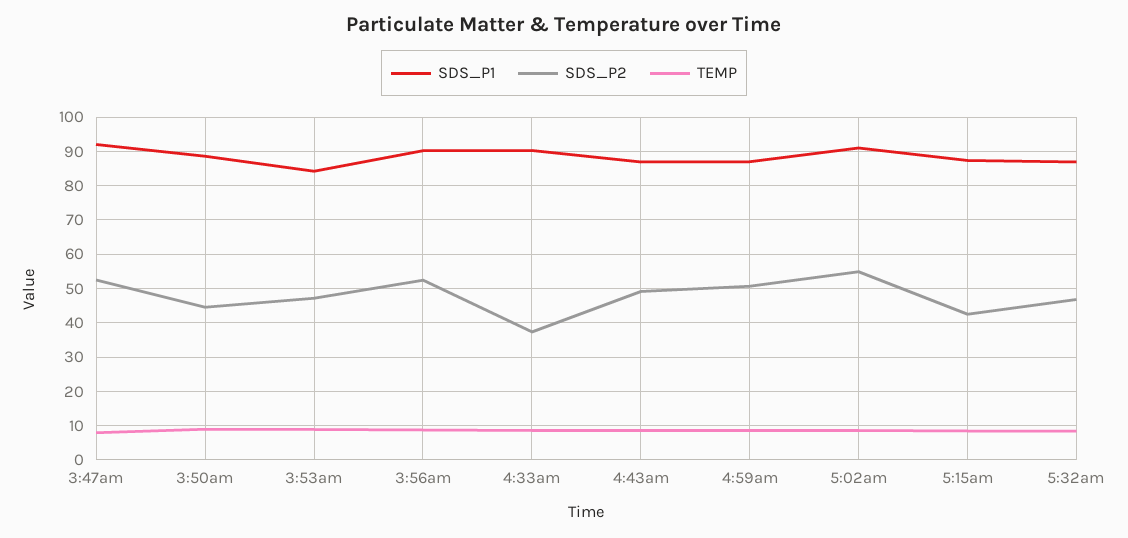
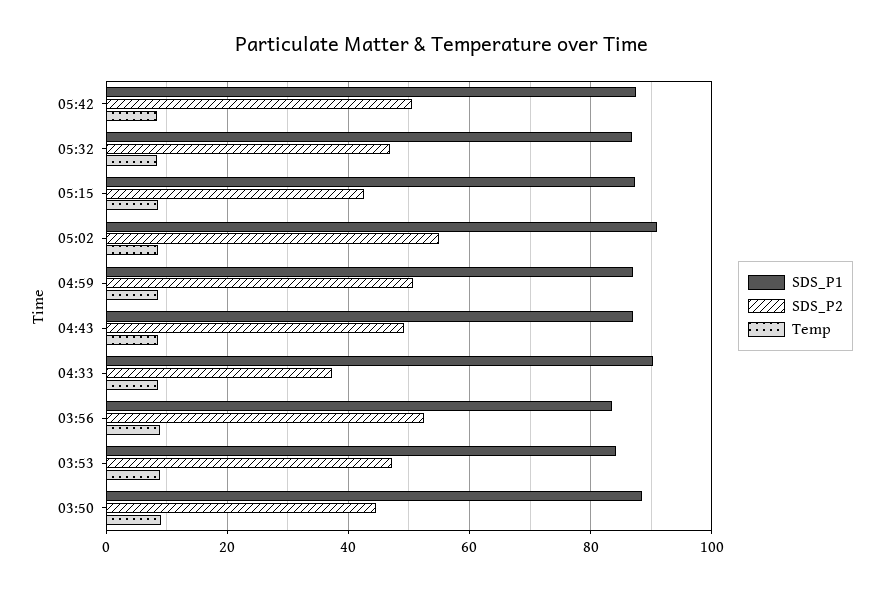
SDS_P1, 3:47am: 92 -> none
SDS_P2, 3:47am: 52 -> none
TEMP, 3:47am: 8 -> none
SDS_P1, 3:56am: 90 -> 84
SDS_P1, 05:42: none -> 88
SDS_P2, 05:42: none -> 50
TEMP, 05:42: none -> 8

